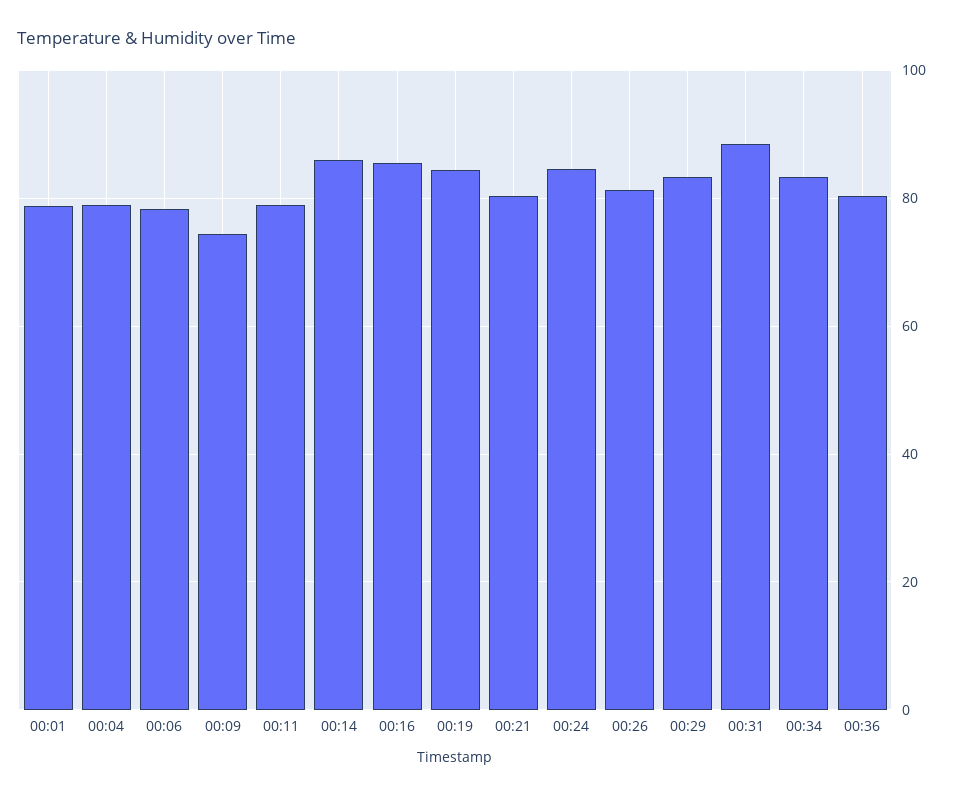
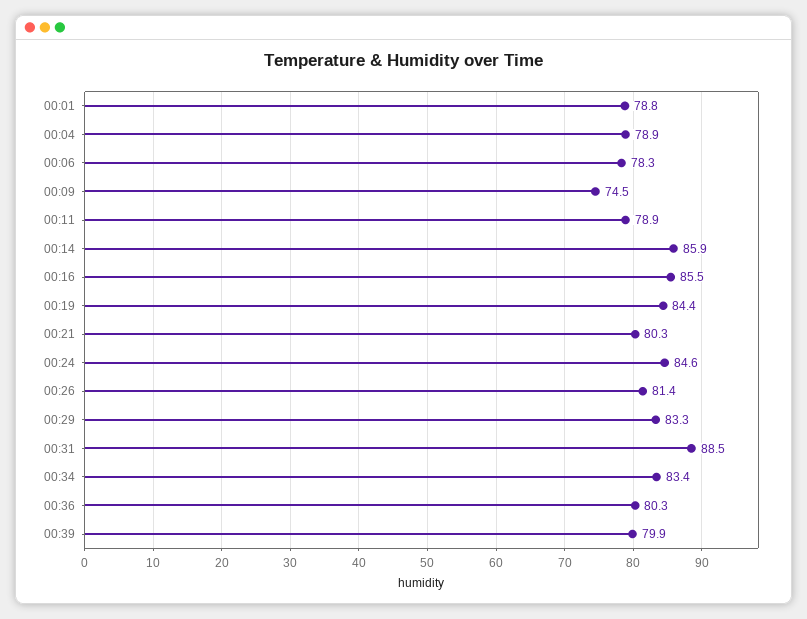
00:39: none -> 79.9

